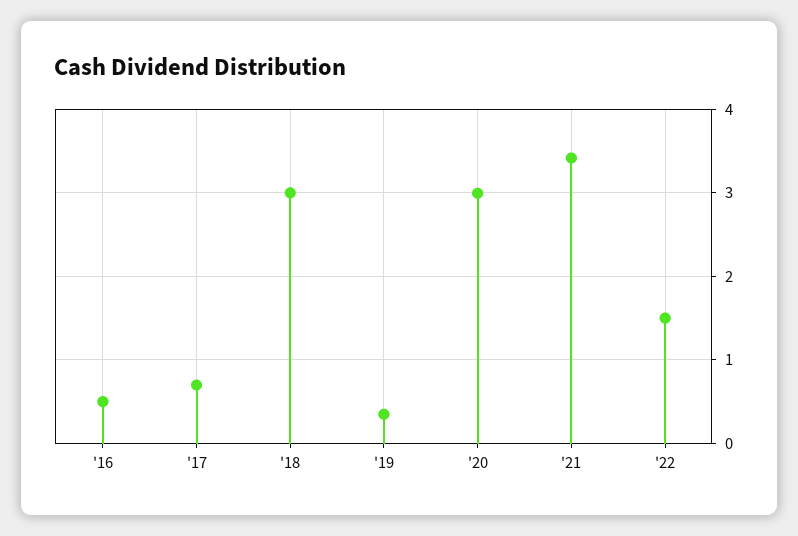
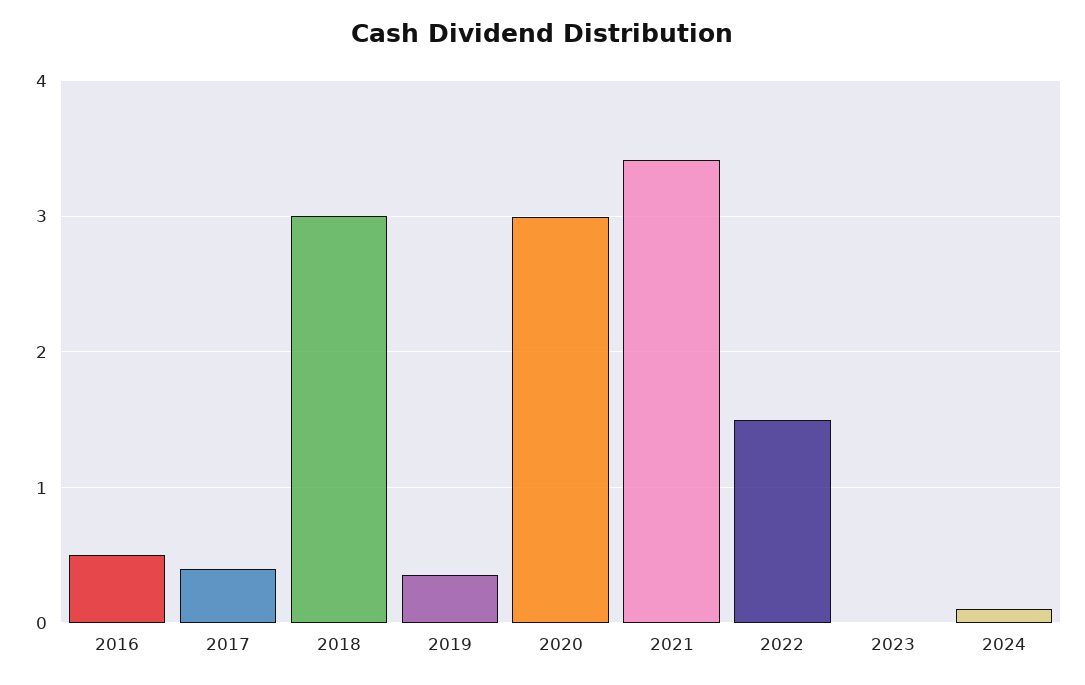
'17: 0.7 -> 0.4
2023: none -> 0
2024: none -> 0.1

